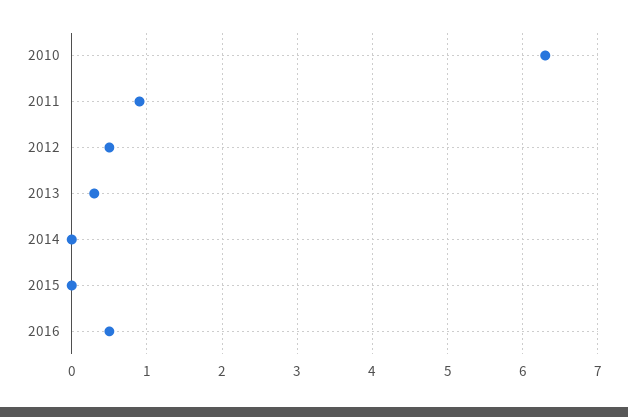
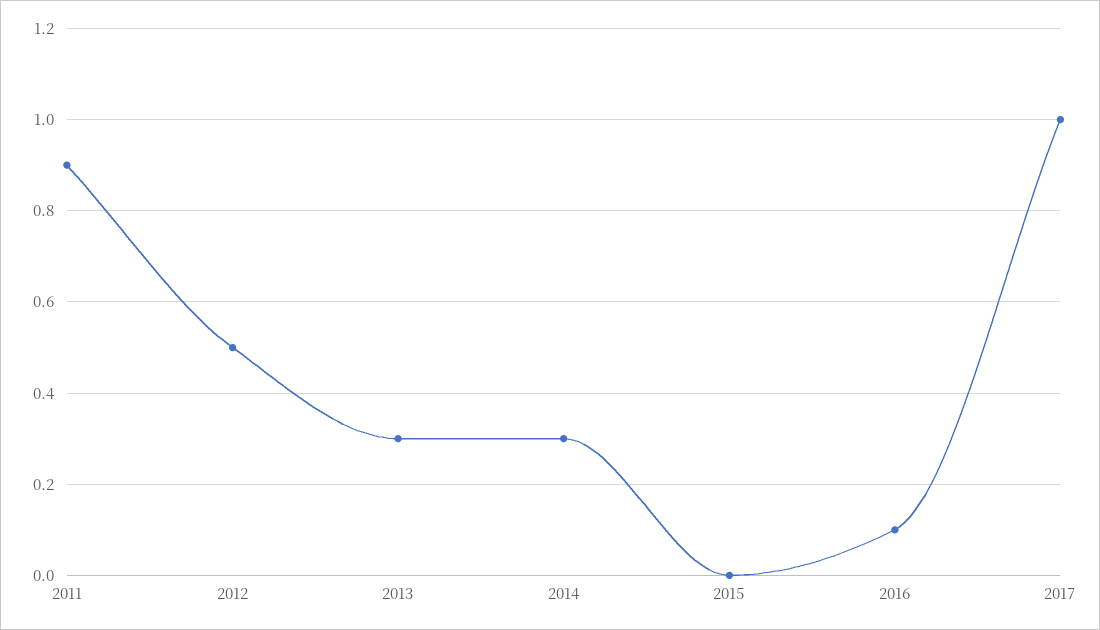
2010: 6.3 -> none
2014: 0 -> 0.3
2016: 0.5 -> 0.1
2017: none -> 1

